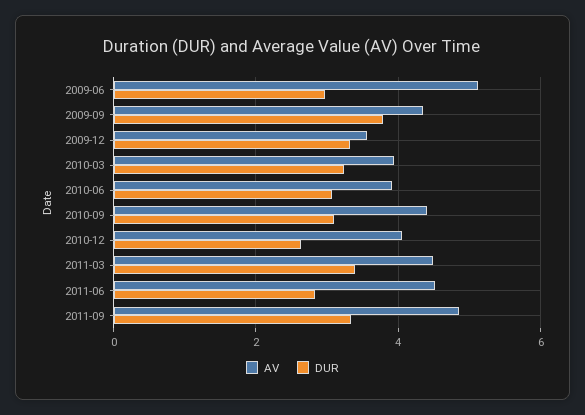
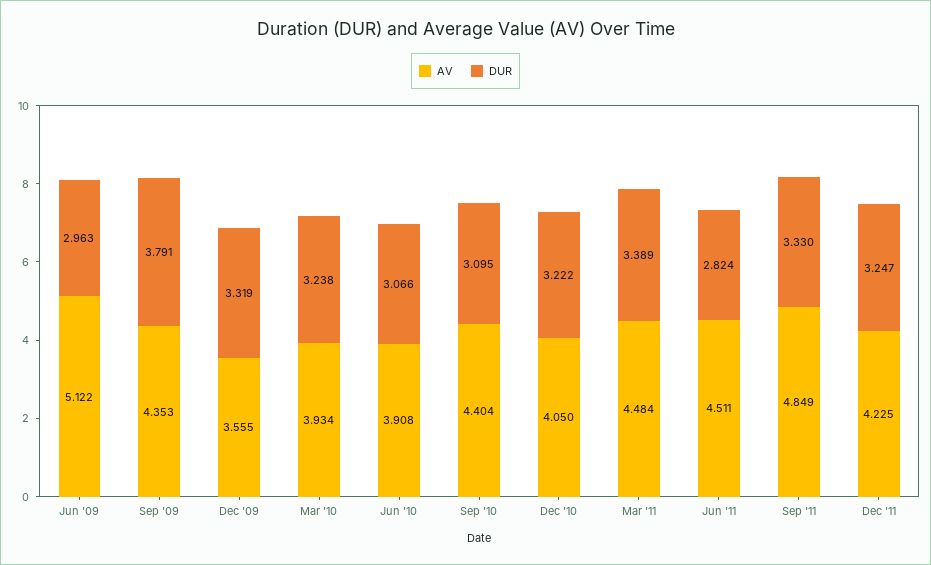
DUR, 2010-12: 2.6 -> 3.222
AV, Dec '11: none -> 4.225
DUR, Dec '11: none -> 3.247

